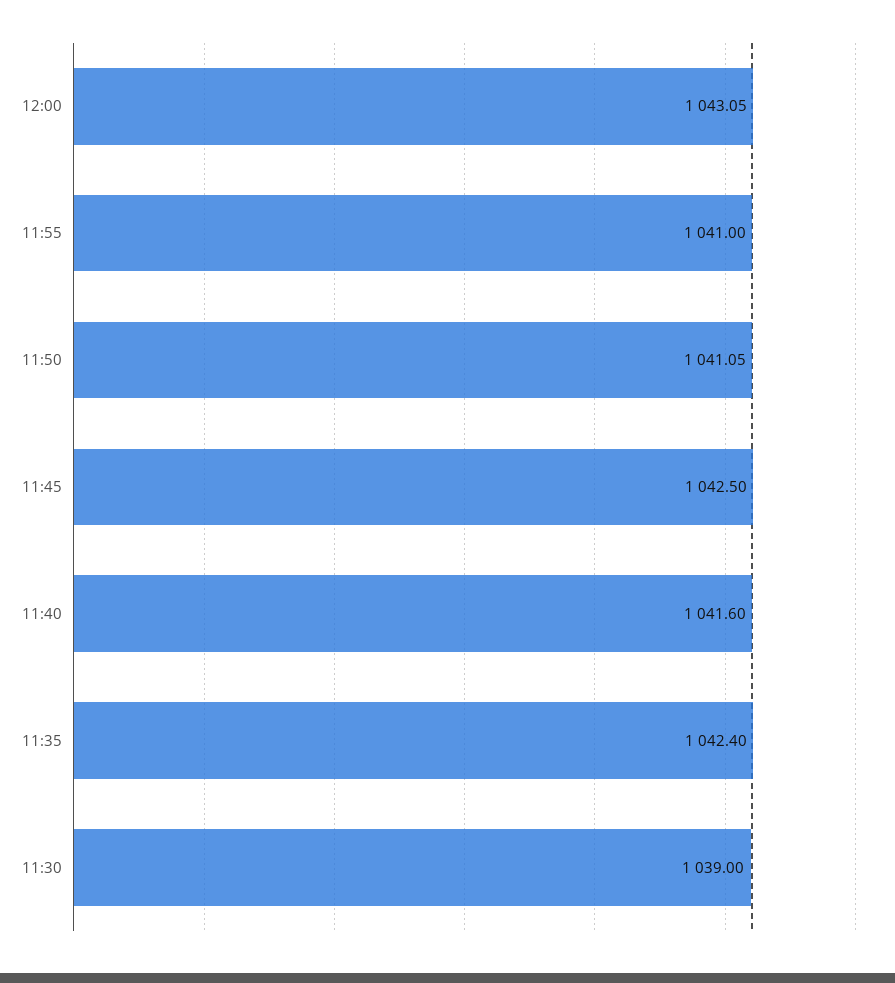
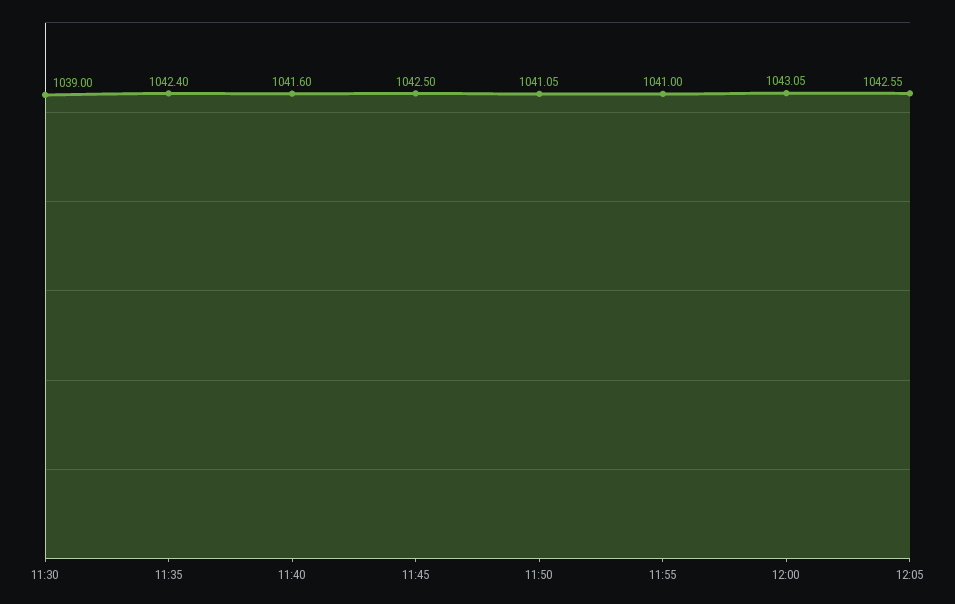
12:05: none -> 1042.55

